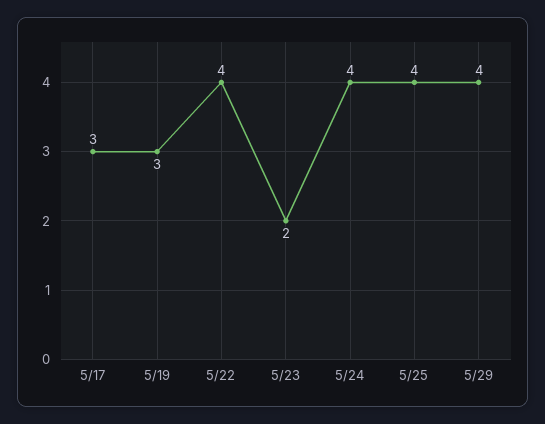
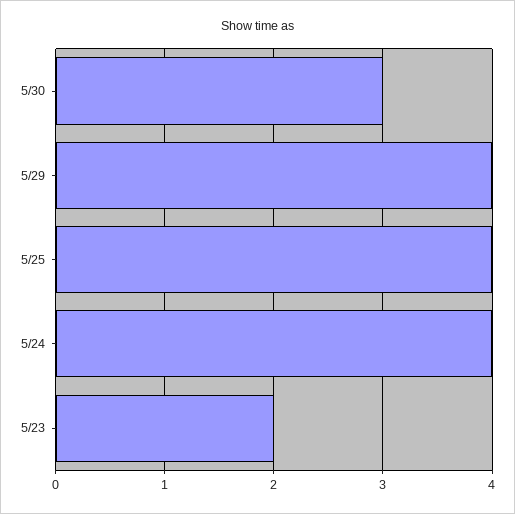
5/17: 3 -> none
5/19: 3 -> none
5/22: 4 -> none
5/30: none -> 3

